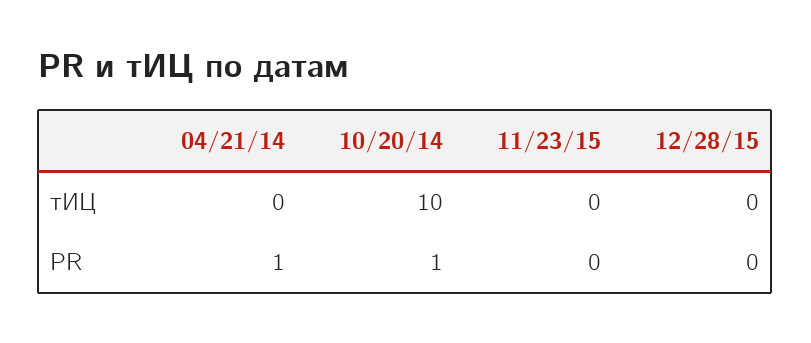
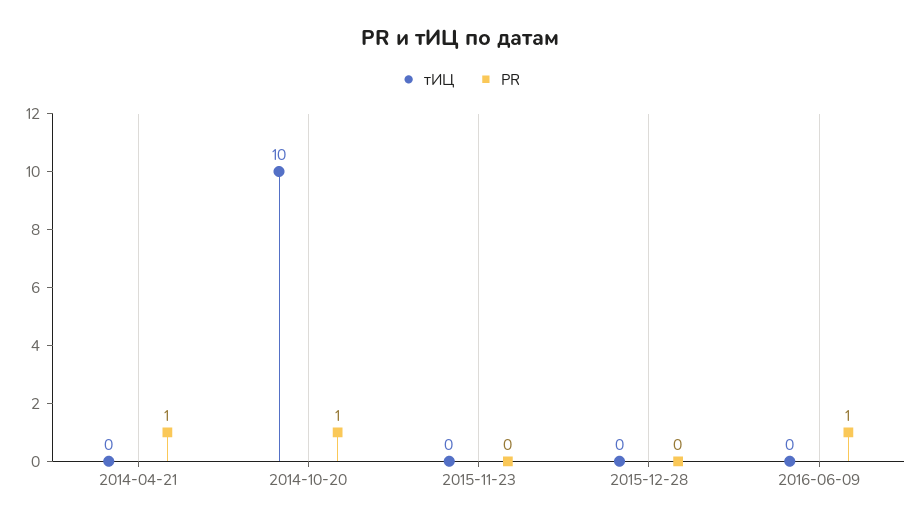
тИЦ, 2016-06-09: none -> 0
PR, 2016-06-09: none -> 1

